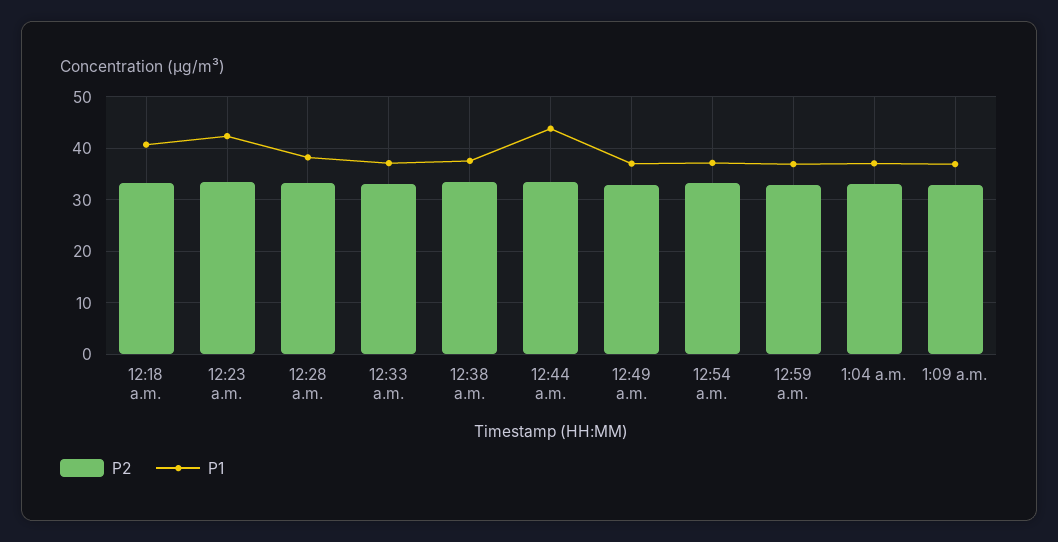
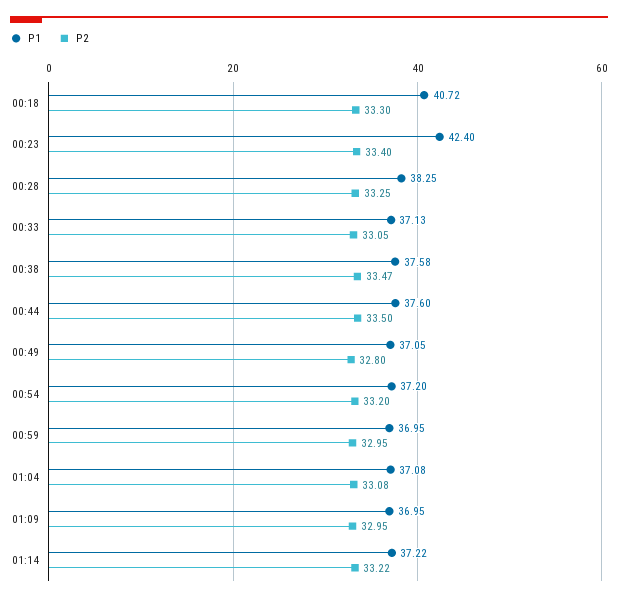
P1, 12:44 a.m.: 44 -> 37.6
P1, 01:14: none -> 37.22
P2, 01:14: none -> 33.22

